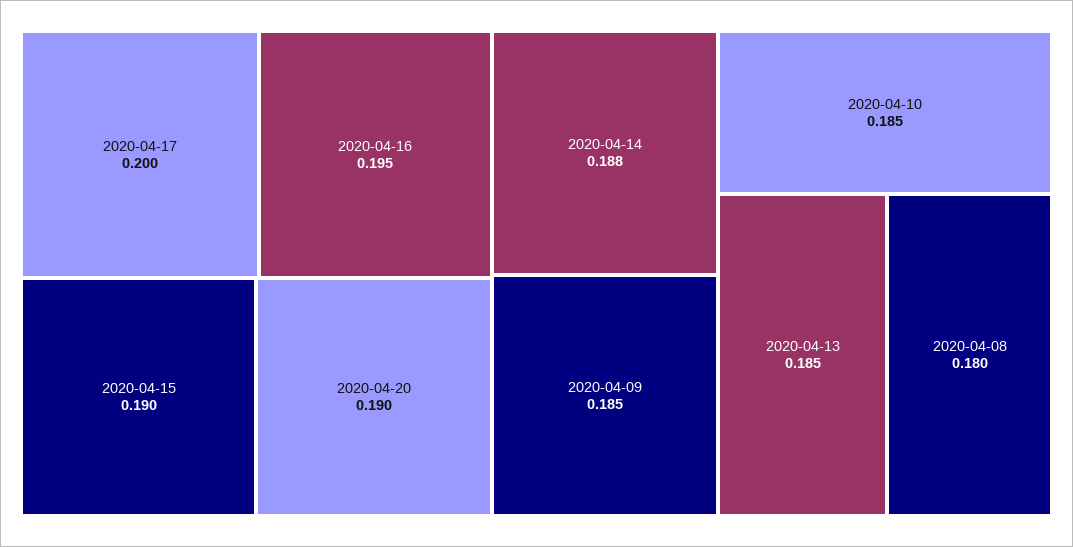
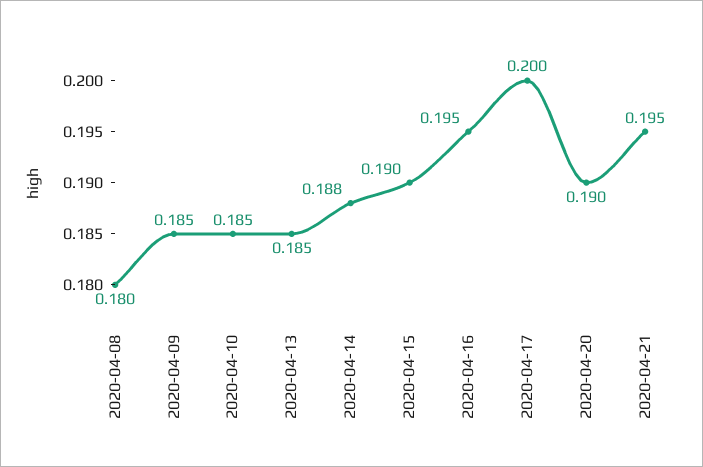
2020-04-21: none -> 0.195

